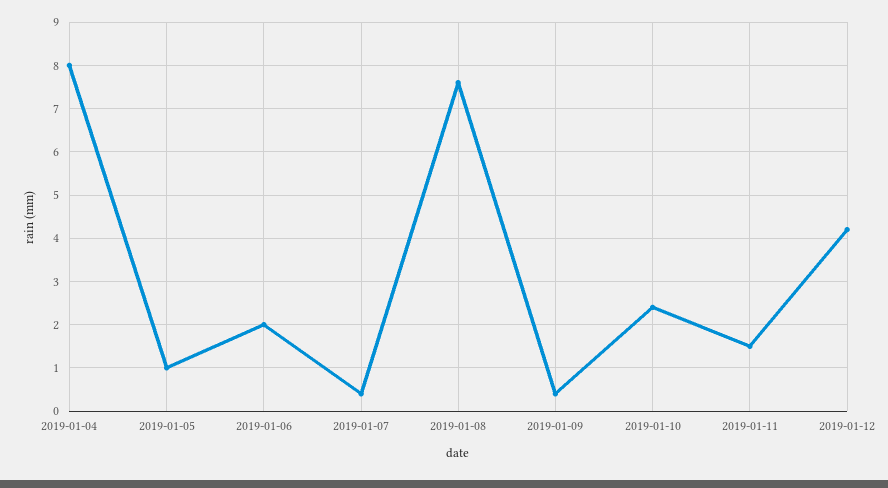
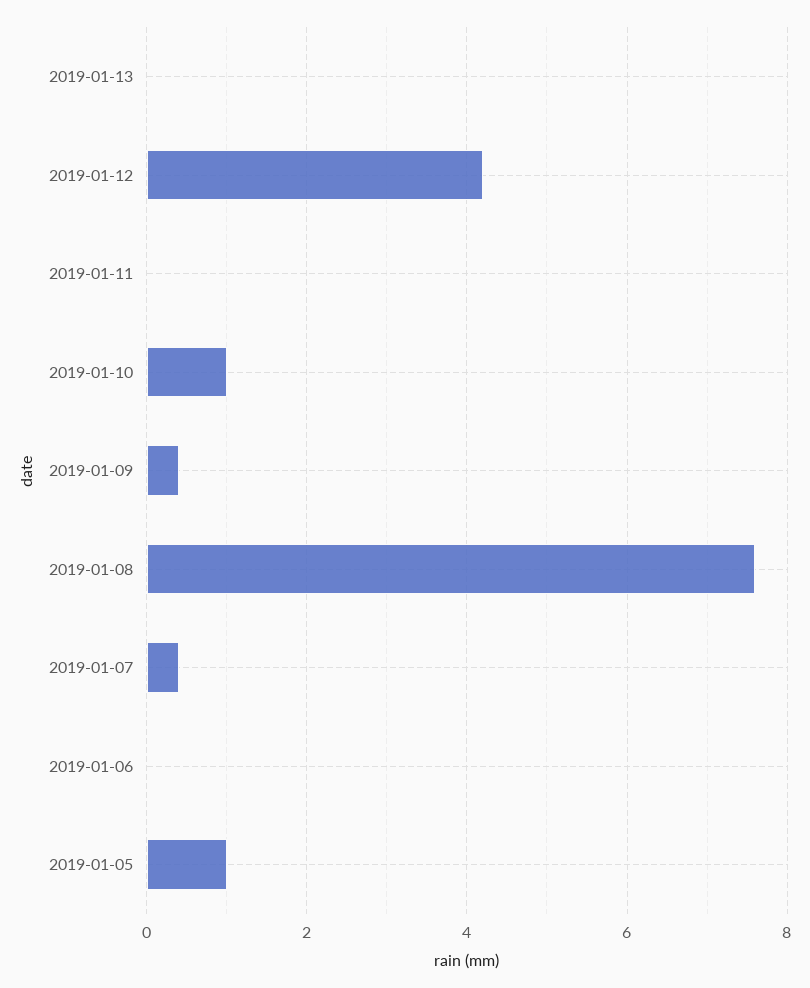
2019-01-04: 8 -> none
2019-01-06: 2 -> 0
2019-01-10: 2.5 -> 1
2019-01-11: 1.5 -> 0
2019-01-13: none -> 0

